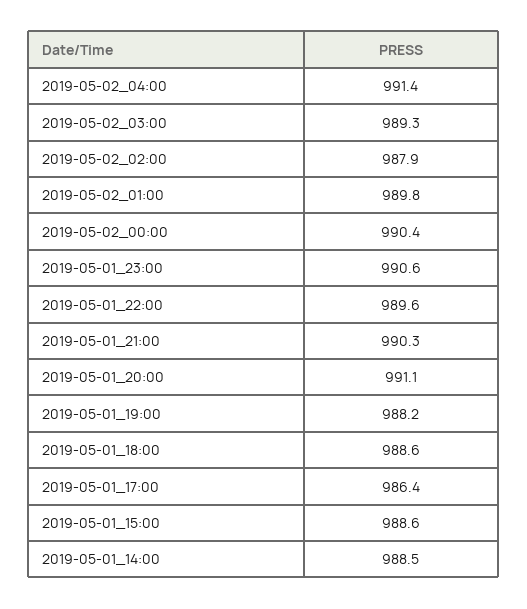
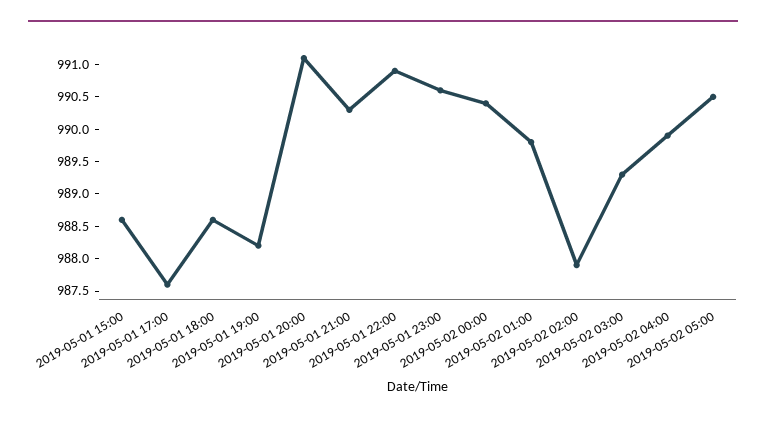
2019-05-02_04:00: 991.4 -> 990
2019-05-01_22:00: 989.6 -> 991
2019-05-01_17:00: 986.4 -> 987.5
2019-05-01_14:00: 988.5 -> none
2019-05-02 05:00: none -> 990.5

